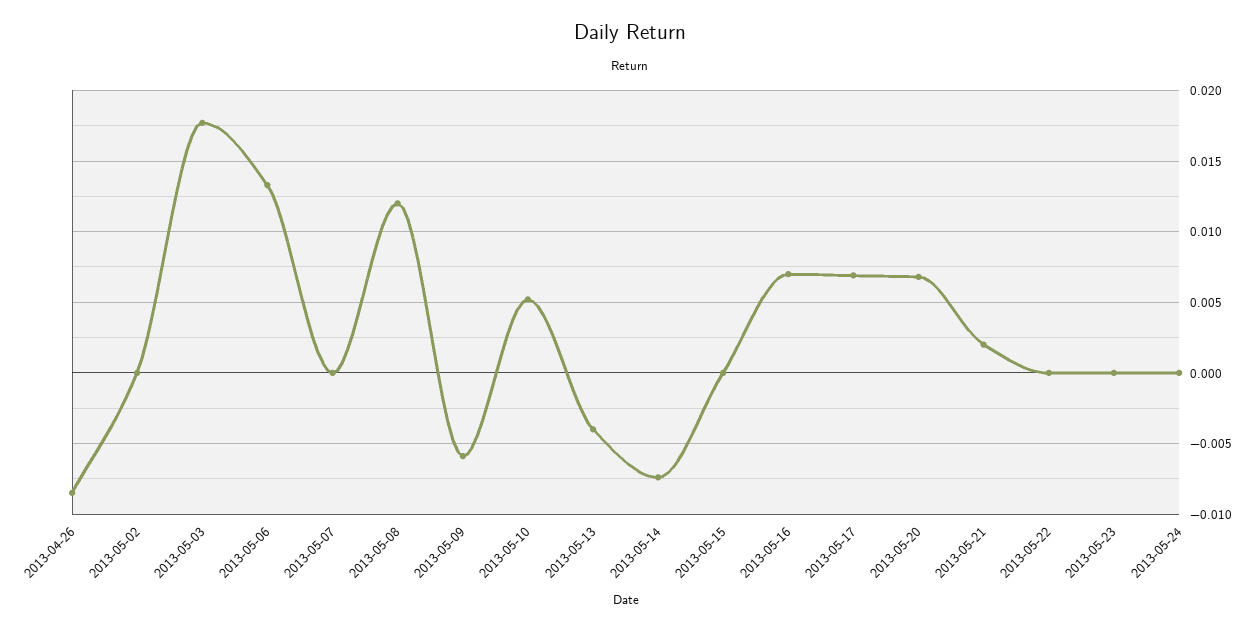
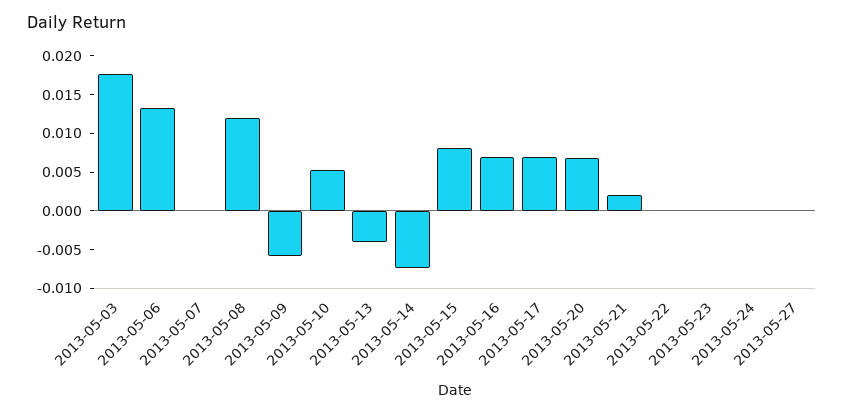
2013-04-26: -0.0085 -> none
2013-05-02: 0 -> none
2013-05-15: 0 -> 0.0075
2013-05-27: none -> 0

